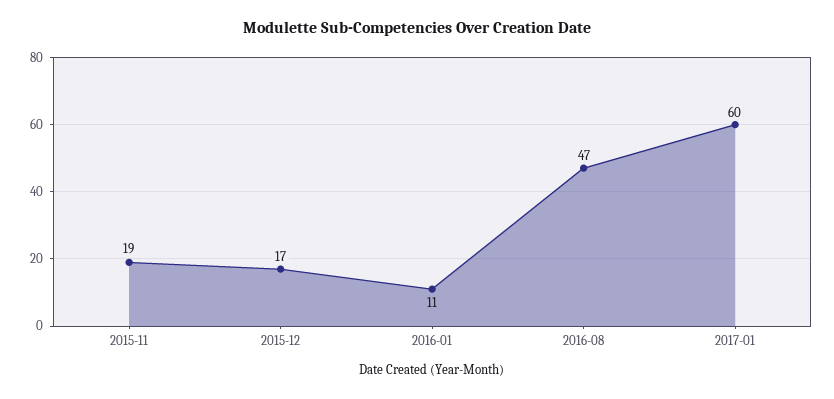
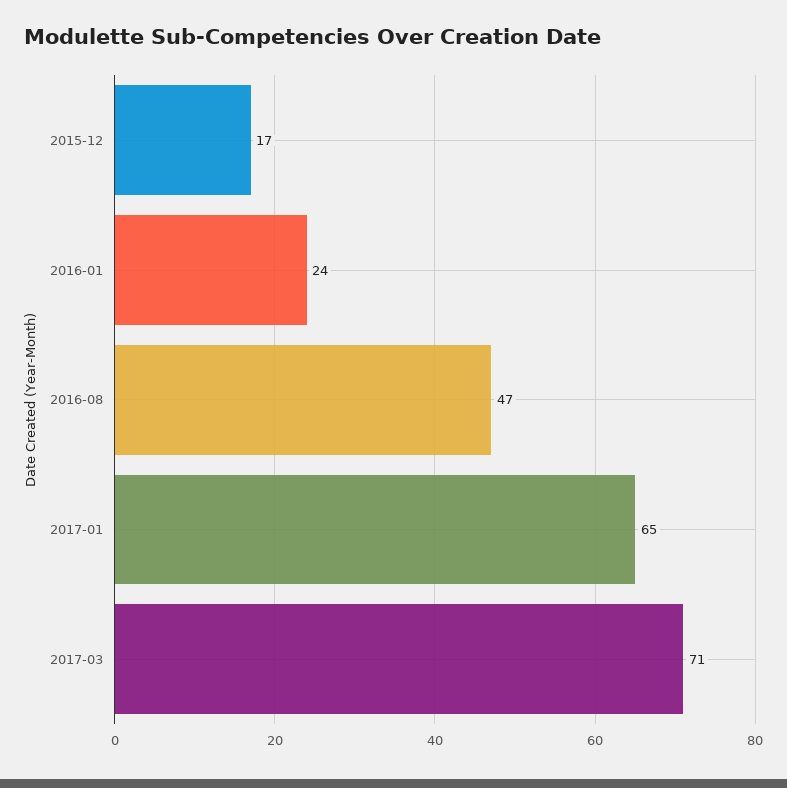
2015-11: 19 -> none
2016-01: 11 -> 24
2017-01: 60 -> 65
2017-03: none -> 71

